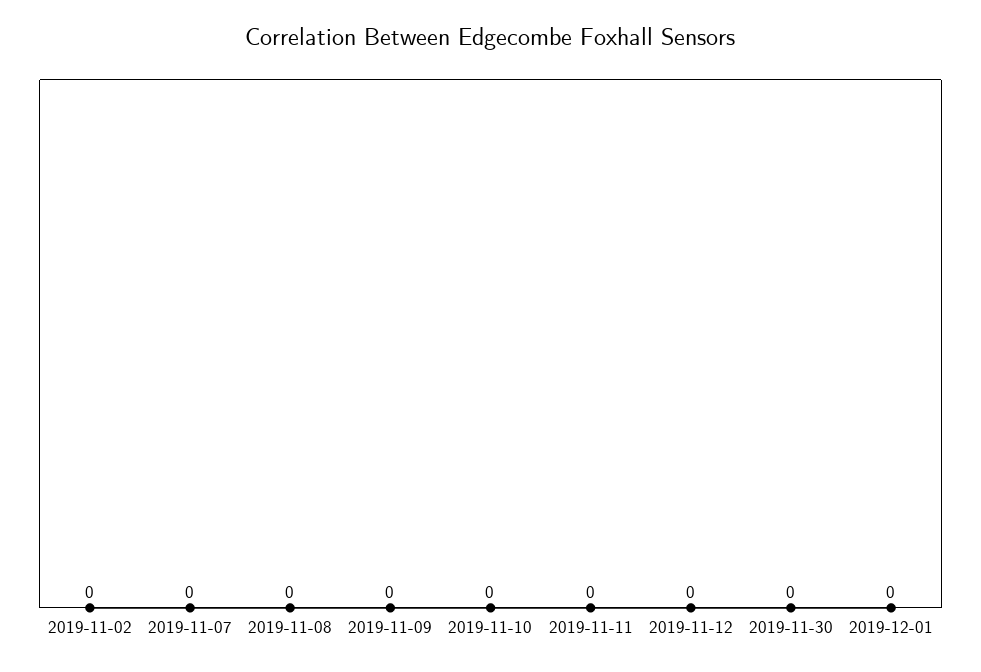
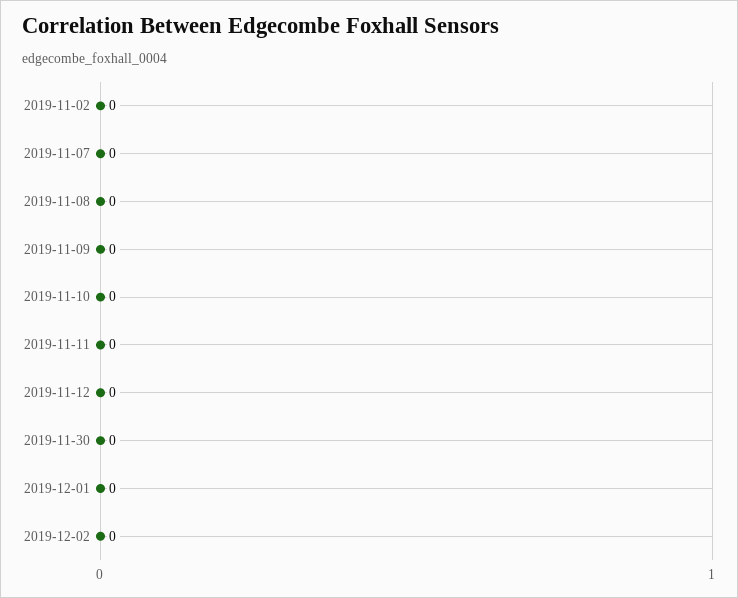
2019-12-02: none -> 0

